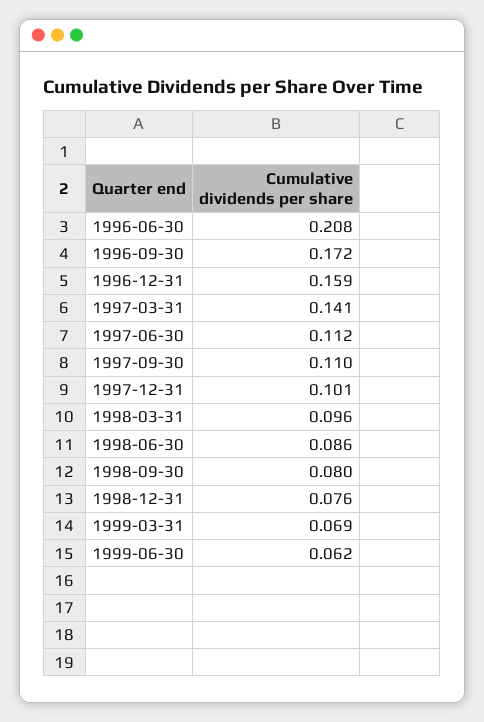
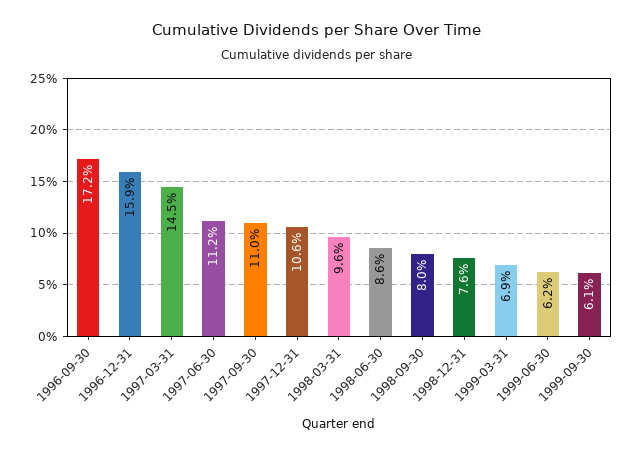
1996-06-30: 0.208 -> none
1997-03-31: 0.141 -> 0.145
1997-12-31: 0.101 -> 0.106
1999-09-30: none -> 0.061

